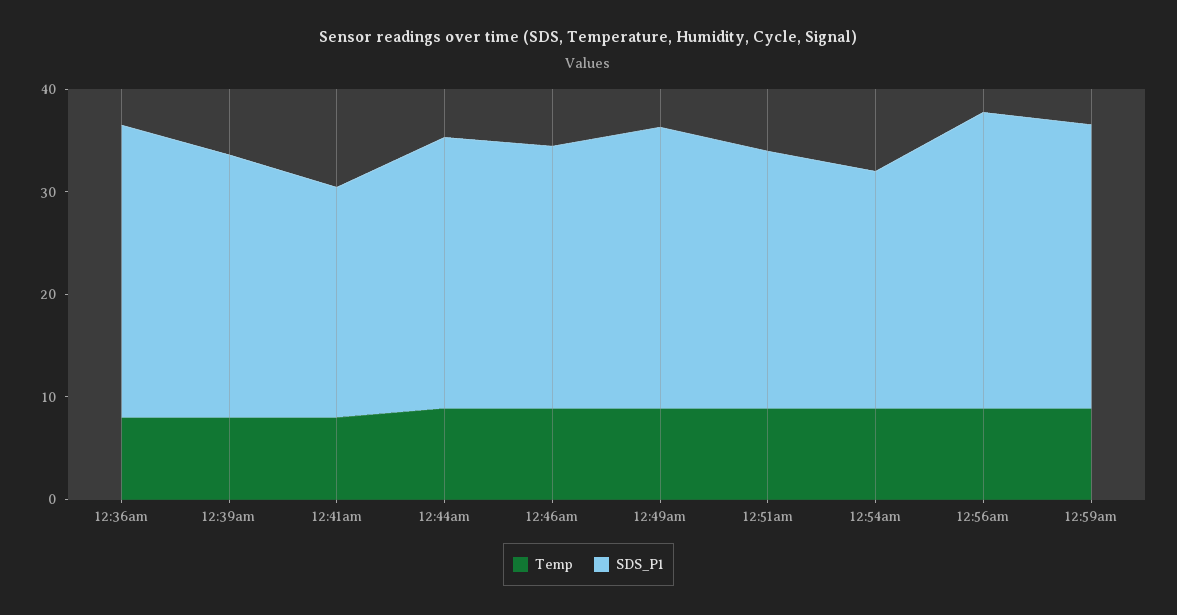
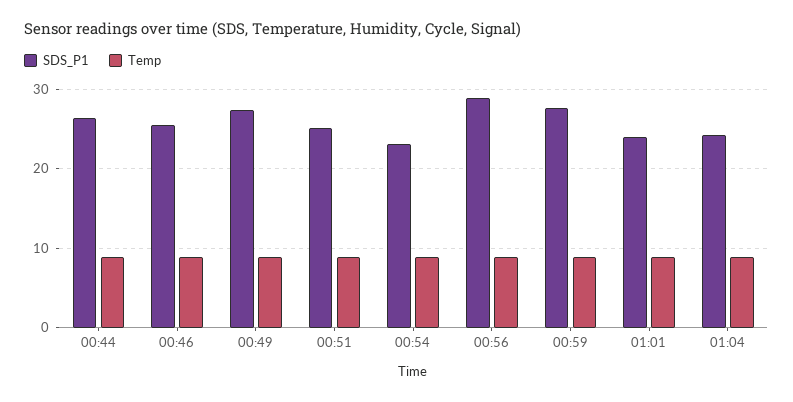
Temp, 12:36am: 8 -> none
SDS_P1, 12:36am: 28 -> none
Temp, 12:39am: 8 -> none
SDS_P1, 12:39am: 26 -> none
Temp, 12:41am: 8 -> none
SDS_P1, 12:41am: 22 -> none
SDS_P1, 01:01: none -> 24
Temp, 01:01: none -> 9
SDS_P1, 01:04: none -> 24
Temp, 01:04: none -> 9

